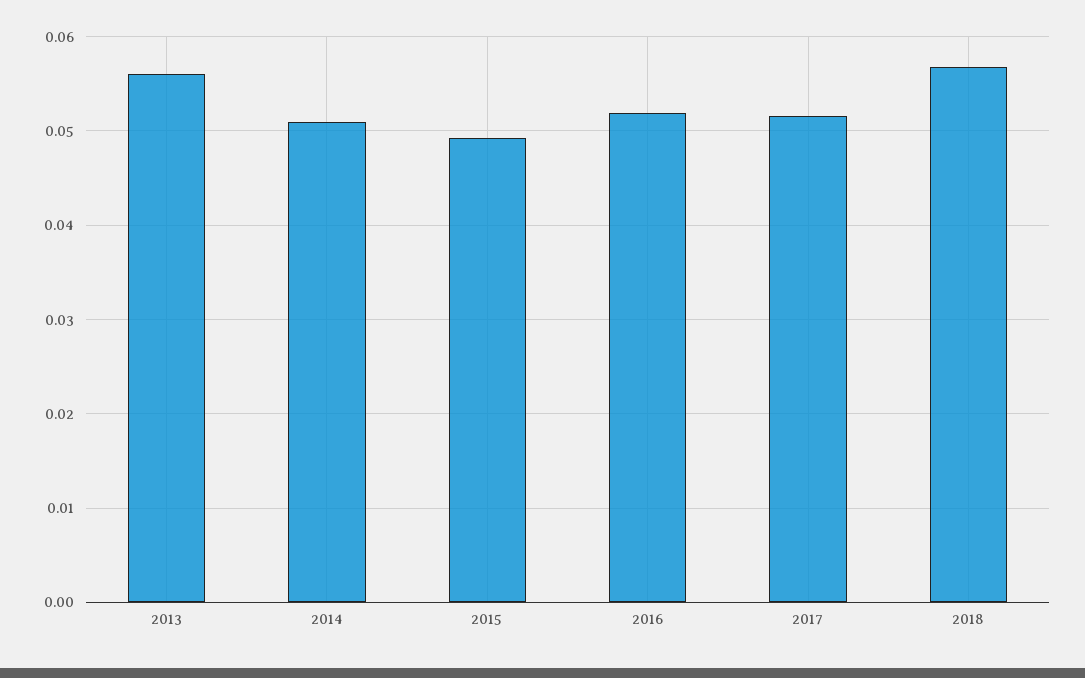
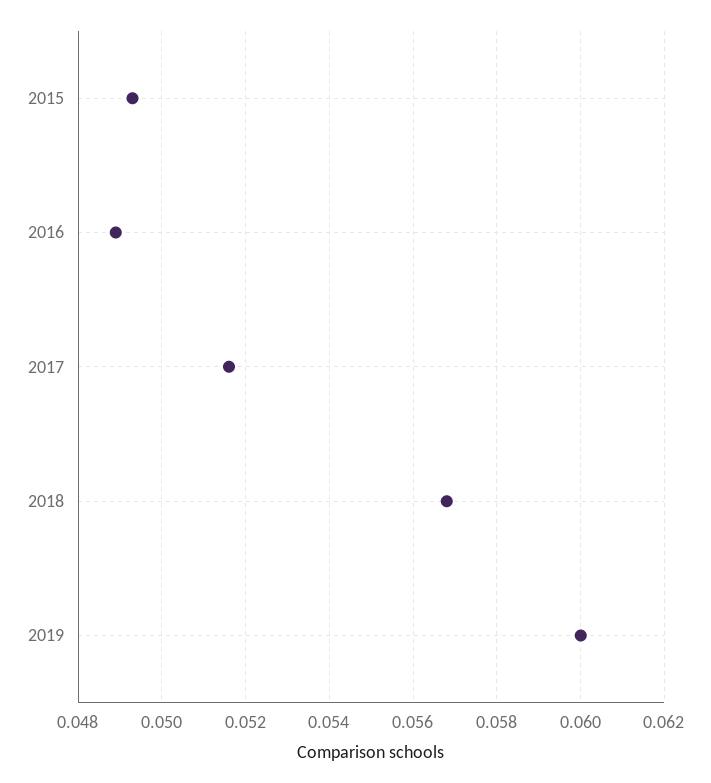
2013: 0.056 -> none
2014: 0.051 -> none
2016: 0.052 -> 0.049
2019: none -> 0.06

